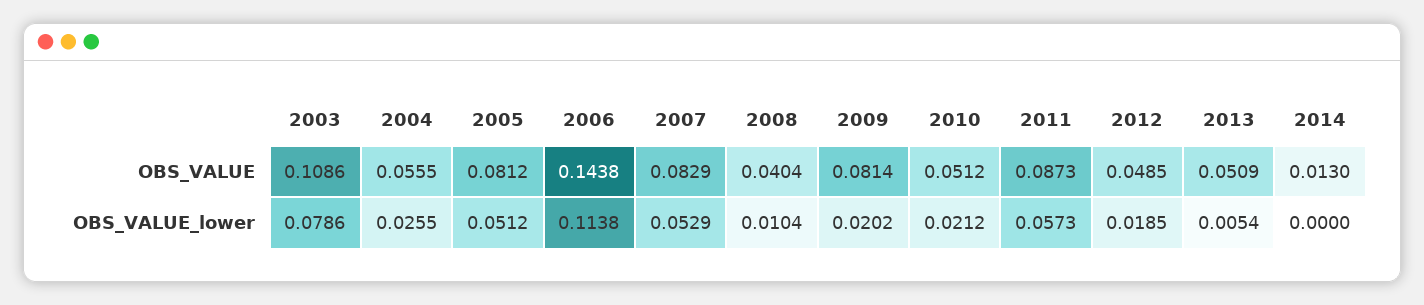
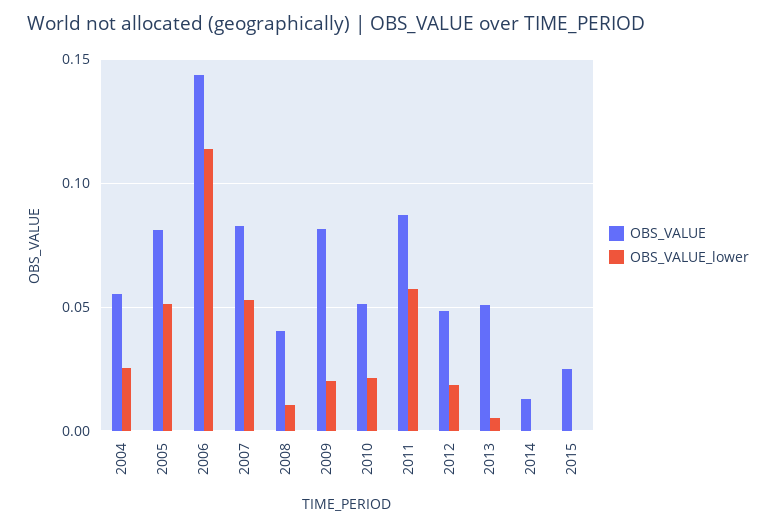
OBS_VALUE, 2003: 0.1086 -> none
OBS_VALUE_lower, 2003: 0.0786 -> none
OBS_VALUE, 2015: none -> 0.025
OBS_VALUE_lower, 2015: none -> 0

